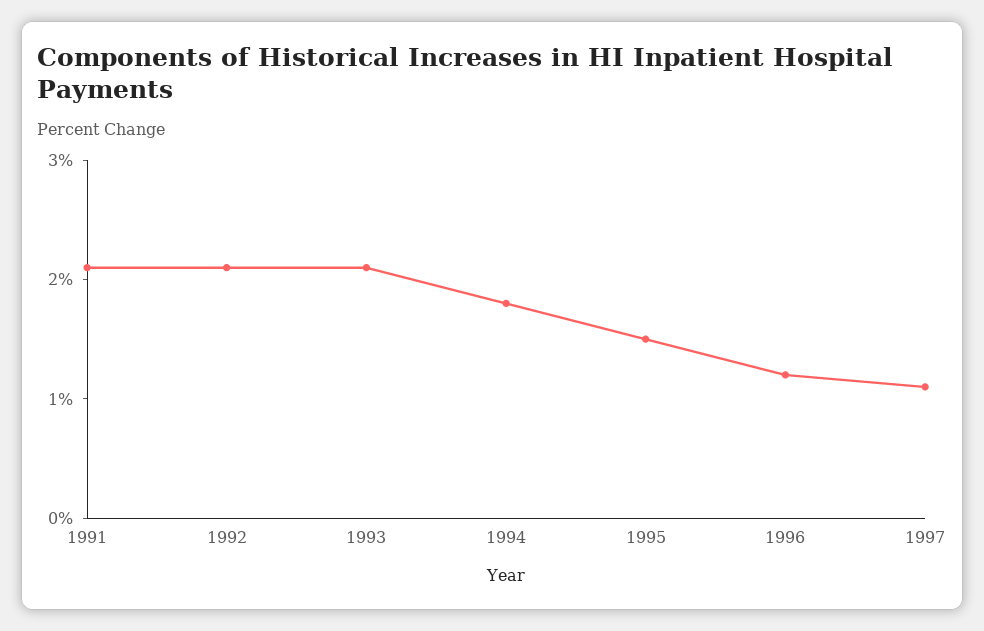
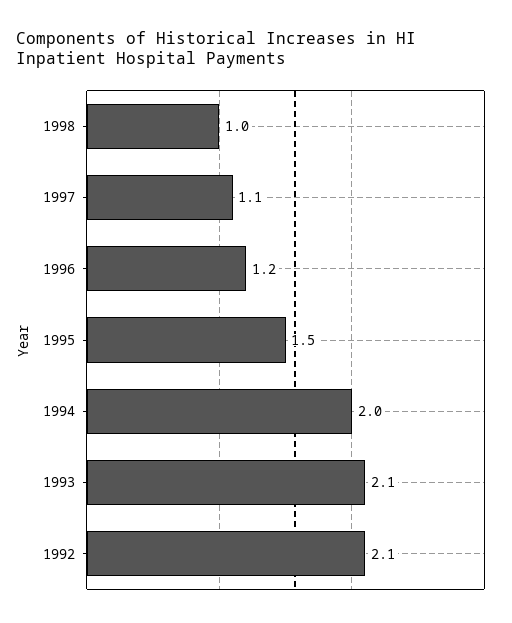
1991: 2.1 -> none
1994: 1.8 -> 2
1998: none -> 1

